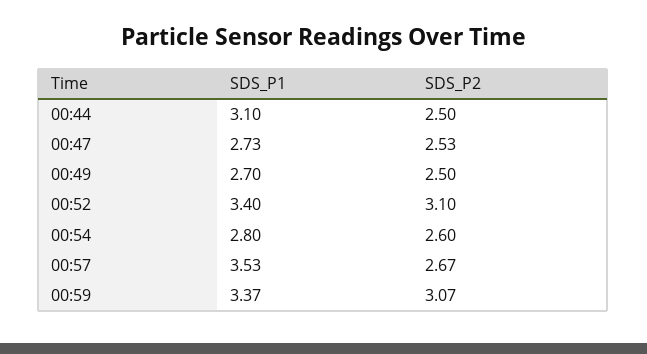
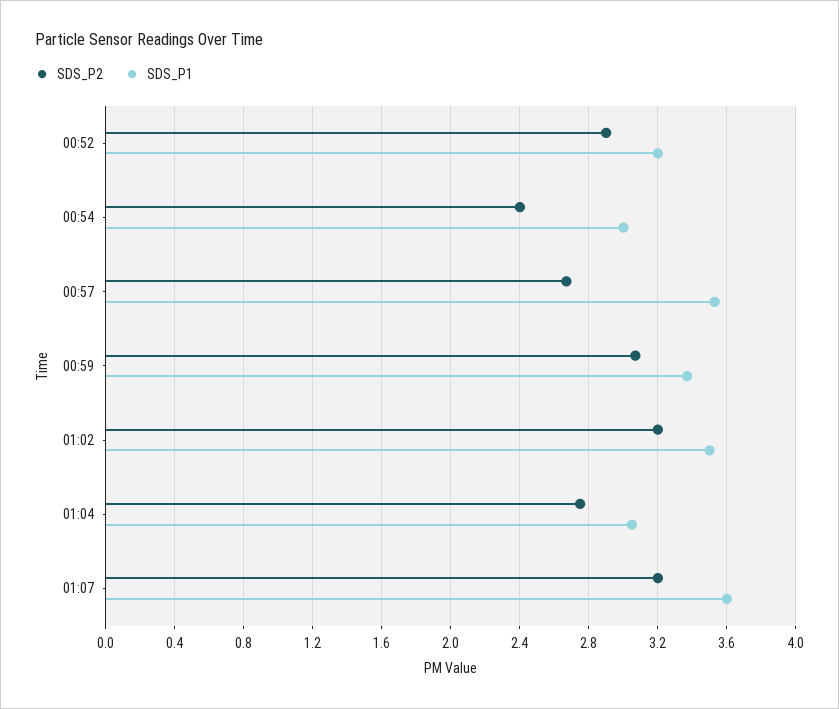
SDS_P1, 00:44: 3.1 -> none
SDS_P2, 00:44: 2.5 -> none
SDS_P1, 00:47: 2.73 -> none
SDS_P2, 00:47: 2.53 -> none
SDS_P1, 00:49: 2.7 -> none
SDS_P2, 00:49: 2.5 -> none
SDS_P1, 00:52: 3.4 -> 3.2
SDS_P2, 00:52: 3.1 -> 2.9
SDS_P1, 00:54: 2.8 -> 3
SDS_P2, 00:54: 2.6 -> 2.4
SDS_P2, 01:02: none -> 3.2
SDS_P1, 01:02: none -> 3.5
SDS_P2, 01:04: none -> 2.75
SDS_P1, 01:04: none -> 3.05
SDS_P2, 01:07: none -> 3.2
SDS_P1, 01:07: none -> 3.6

